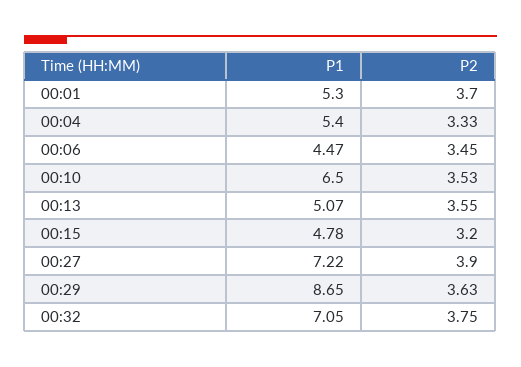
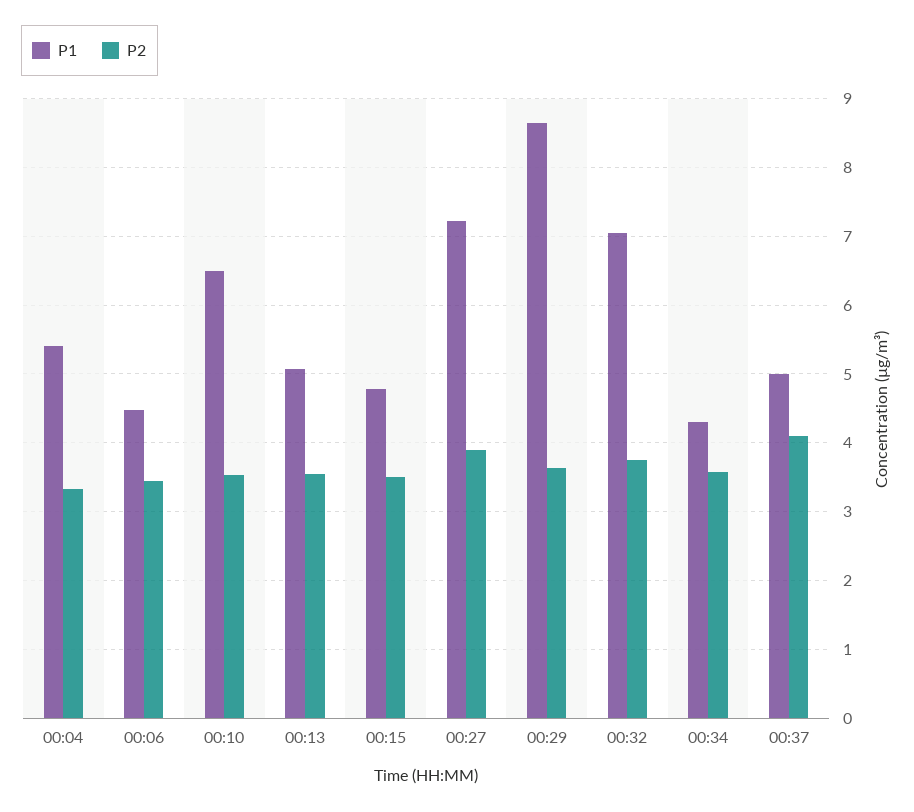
P1, 00:01: 5.3 -> none
P2, 00:01: 3.7 -> none
P2, 00:15: 3.2 -> 3.5
P1, 00:34: none -> 4.3
P2, 00:34: none -> 3.6
P1, 00:37: none -> 5
P2, 00:37: none -> 4.1

